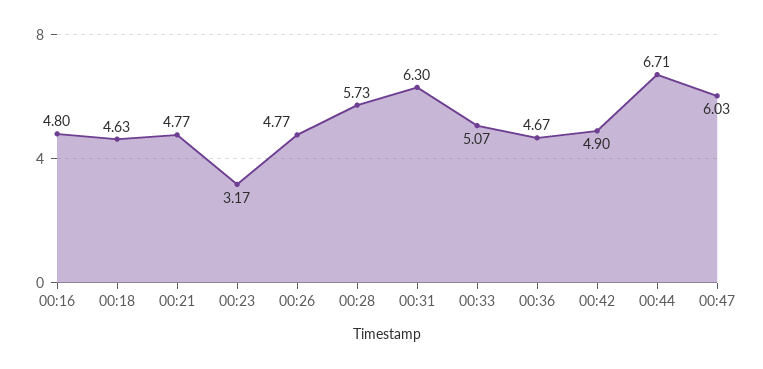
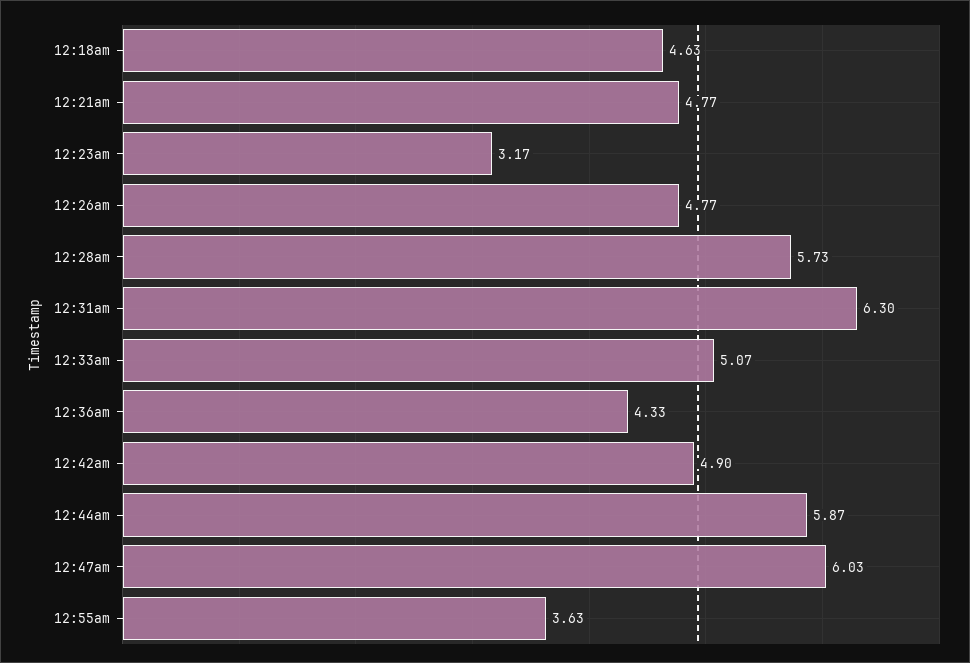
00:16: 4.8 -> none
00:36: 4.67 -> 4.33
00:44: 6.71 -> 5.87
12:55am: none -> 3.63

